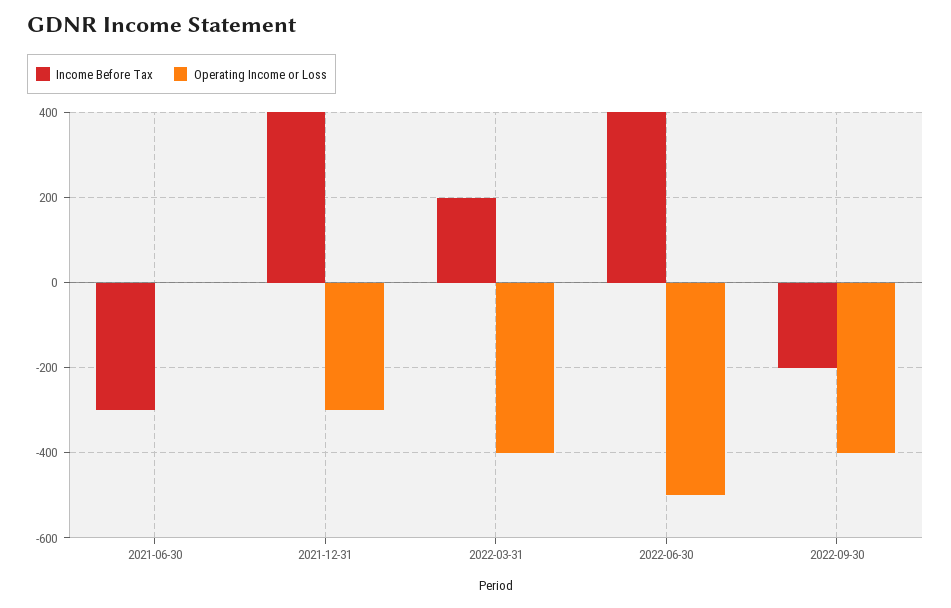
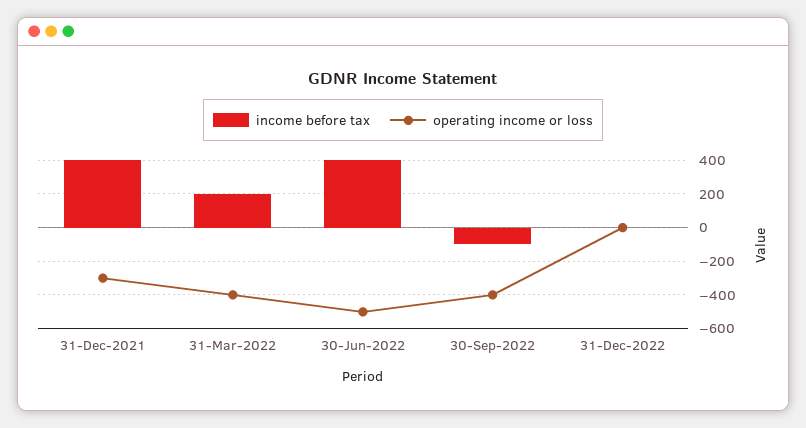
Income Before Tax, 2021-06-30: -300 -> none
Operating Income or Loss, 2021-06-30: 0 -> none
Income Before Tax, 2022-09-30: -200 -> -100
Income Before Tax, 31-Dec-2022: none -> 0
Operating Income or Loss, 31-Dec-2022: none -> 0

